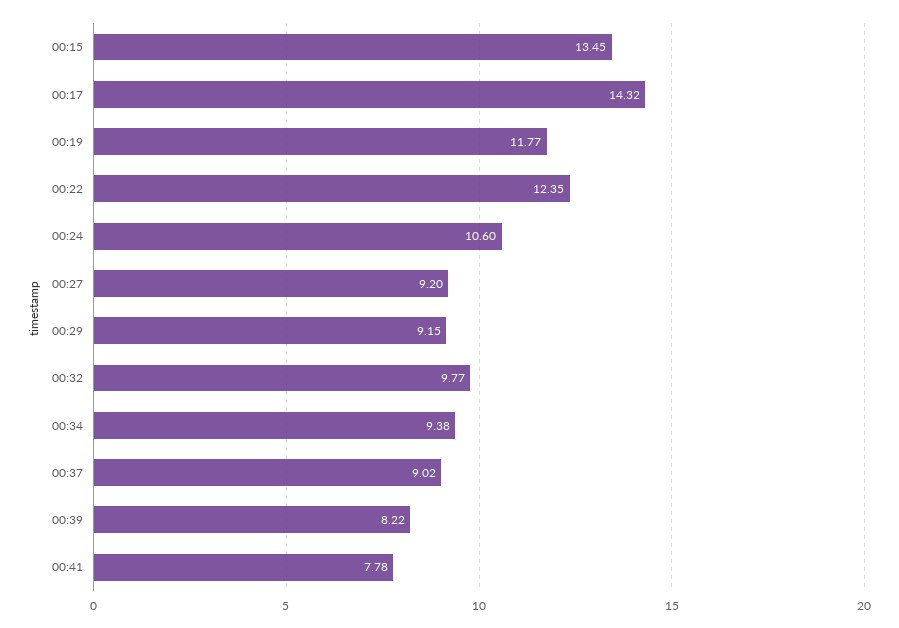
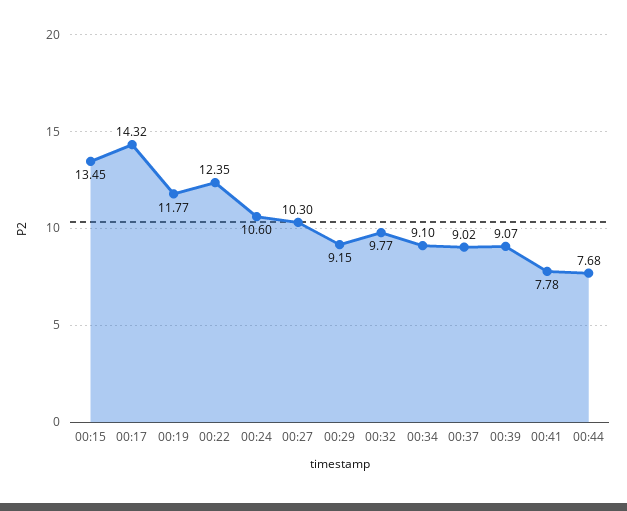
00:27: 9.2 -> 10.3
00:34: 9.38 -> 9.1
00:39: 8.22 -> 9.07
00:44: none -> 7.68

